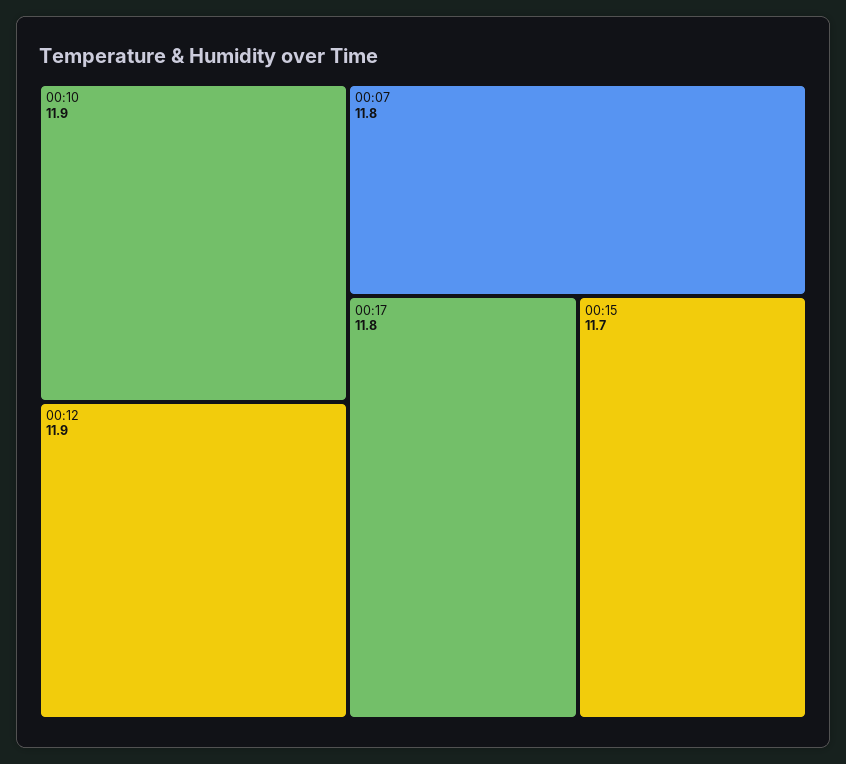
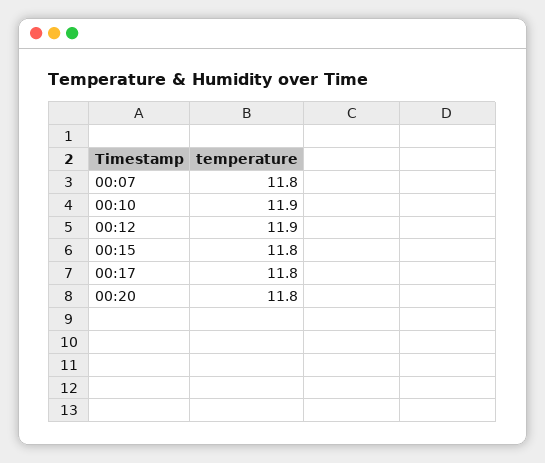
00:15: 11.7 -> 11.8
00:20: none -> 11.8

